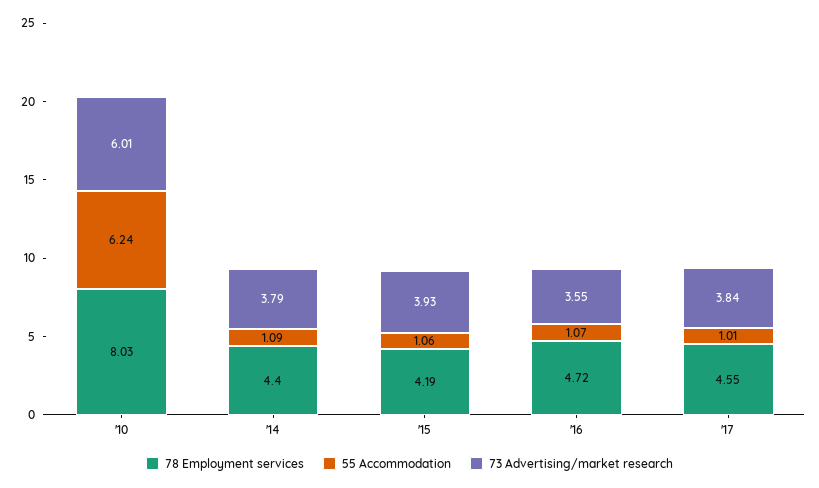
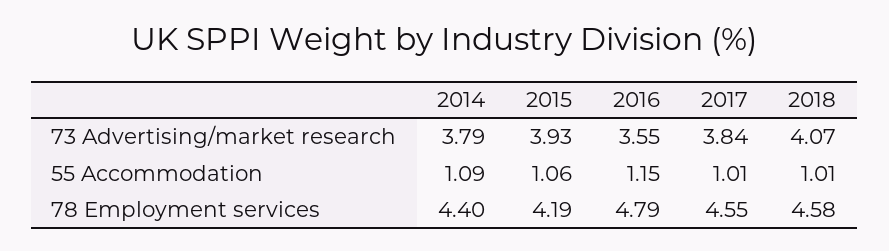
78 Employment services, '10: 8.03 -> none
55 Accommodation, '10: 6.24 -> none
73 Advertising/market research, '10: 6.01 -> none
78 Employment services, '16: 4.72 -> 4.79
55 Accommodation, '16: 1.07 -> 1.15
73 Advertising/market research, 2018: none -> 4.07
55 Accommodation, 2018: none -> 1.01
78 Employment services, 2018: none -> 4.58

